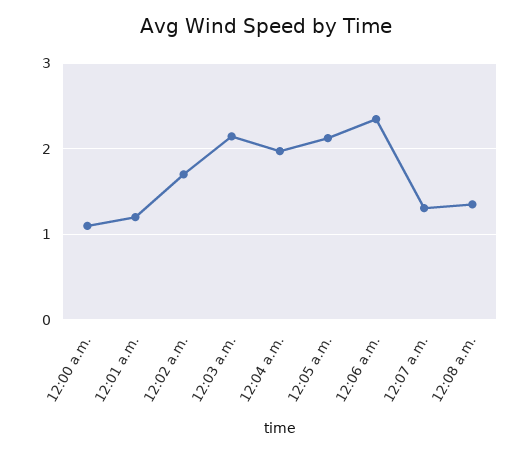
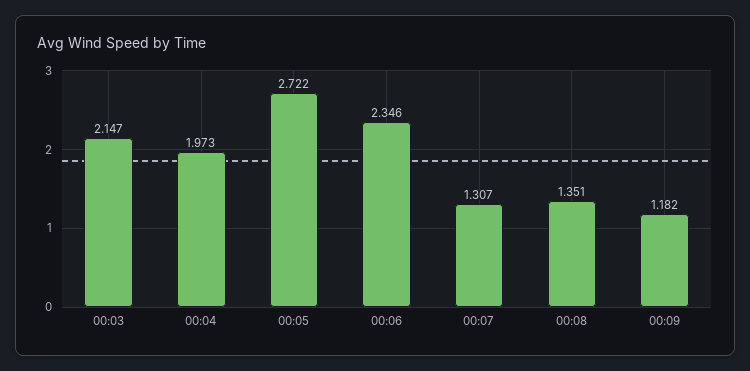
12:00 a.m.: 1.1 -> none
12:01 a.m.: 1.2 -> none
12:02 a.m.: 1.7 -> none
12:05 a.m.: 2.1 -> 2.722
00:09: none -> 1.182

